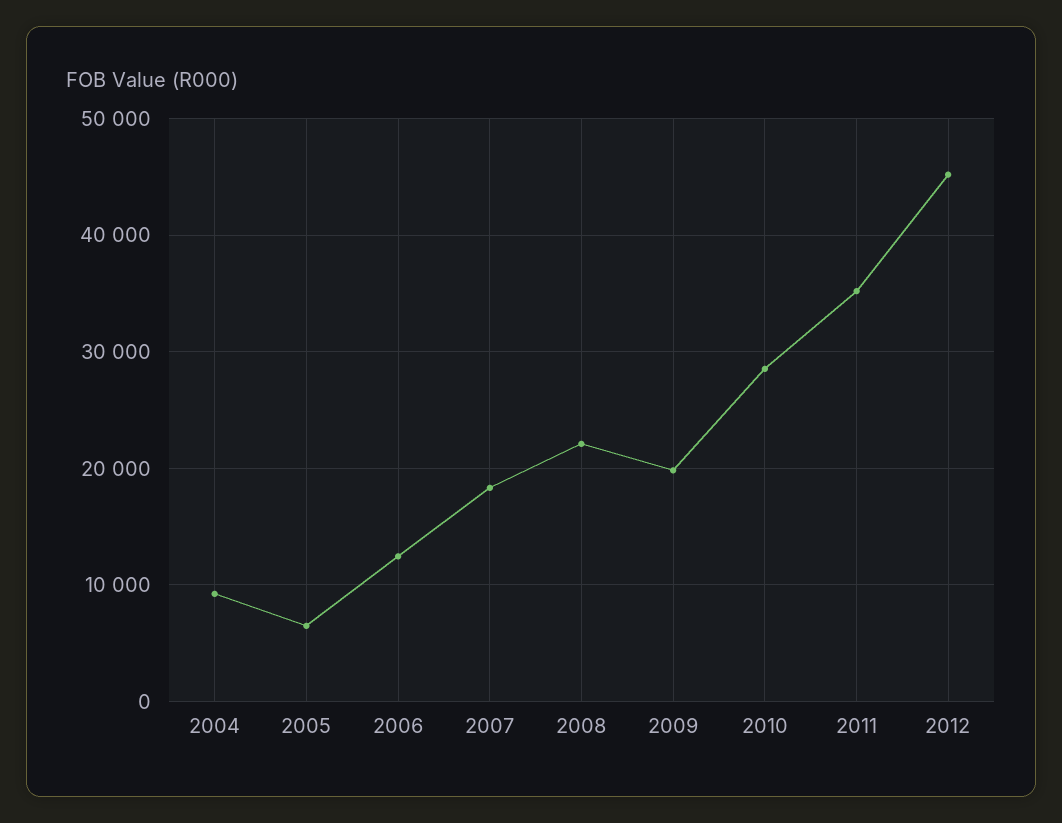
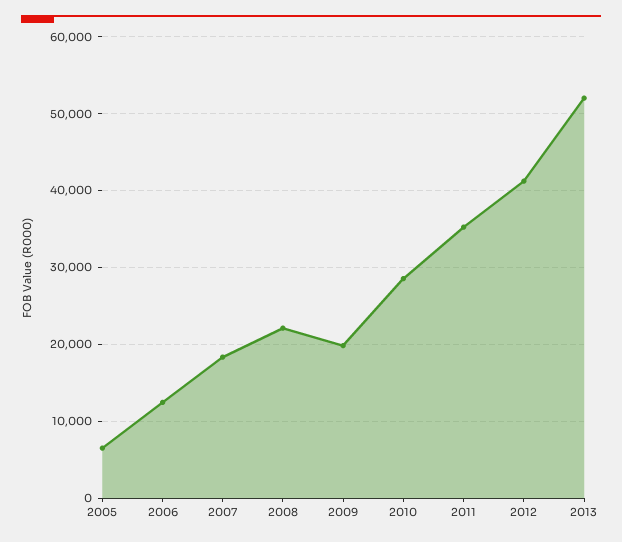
2004: 9000 -> none
2012: 45000 -> 41000
2013: none -> 52000

